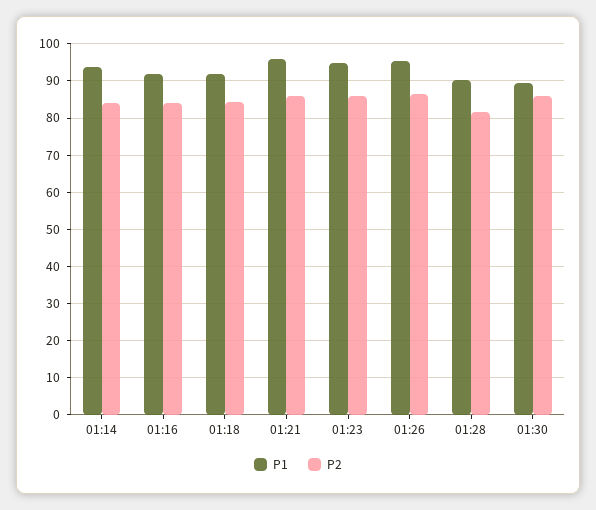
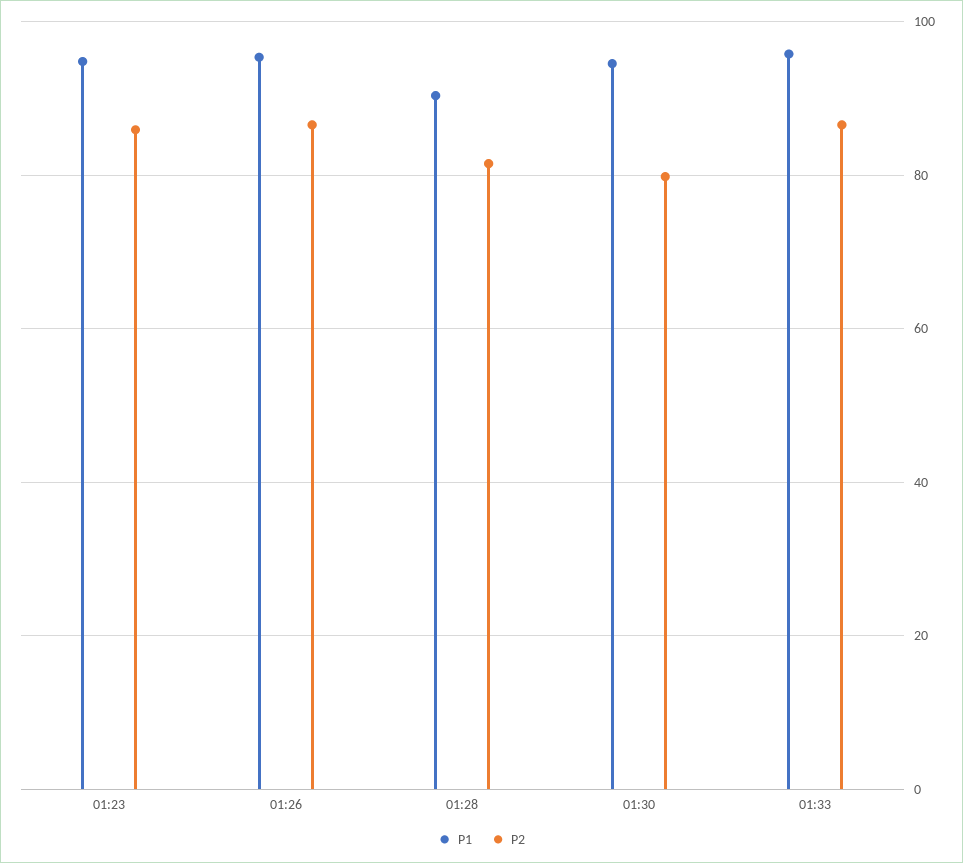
P1, 01:14: 94 -> none
P2, 01:14: 84 -> none
P1, 01:16: 92 -> none
P2, 01:16: 84 -> none
P1, 01:18: 92 -> none
P2, 01:18: 84 -> none
P1, 01:21: 96 -> none
P2, 01:21: 86 -> none
P1, 01:30: 90 -> 94
P2, 01:30: 86 -> 80
P1, 01:33: none -> 96
P2, 01:33: none -> 86

